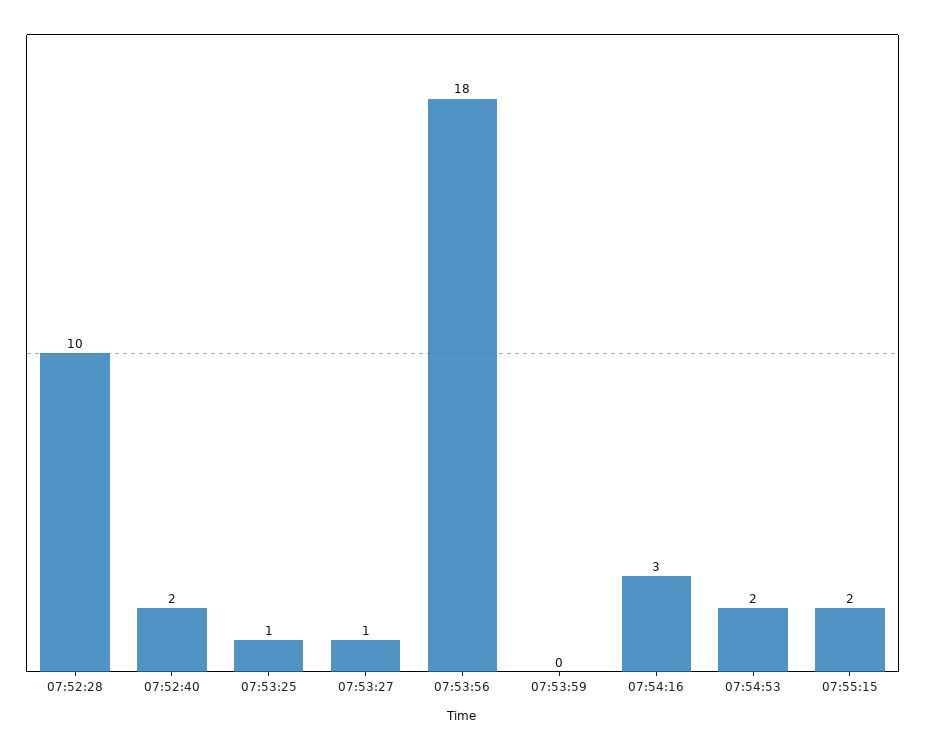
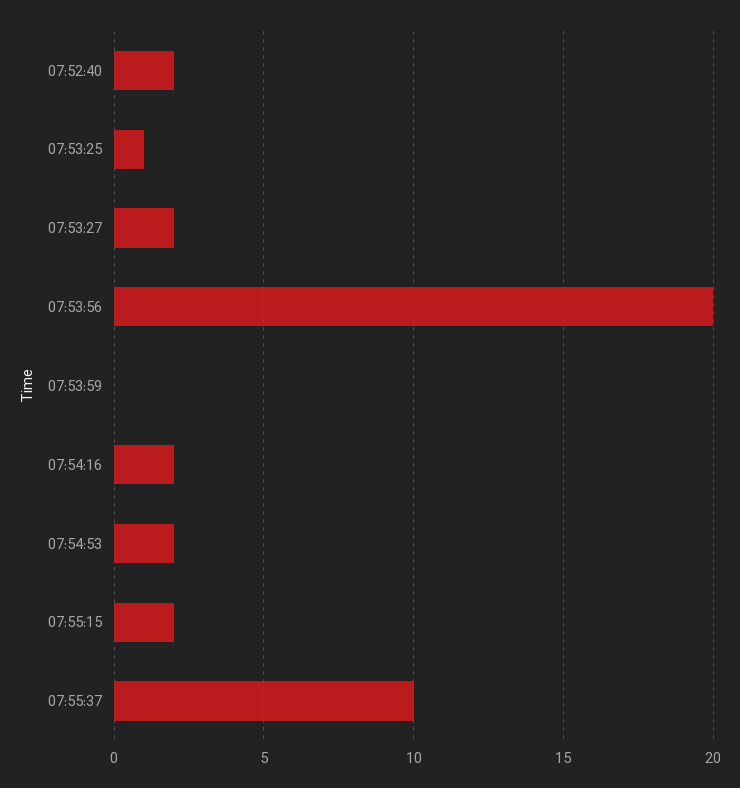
07:52:28: 10 -> none
07:53:27: 1 -> 2
07:53:56: 18 -> 20
07:54:16: 3 -> 2
07:55:37: none -> 10

